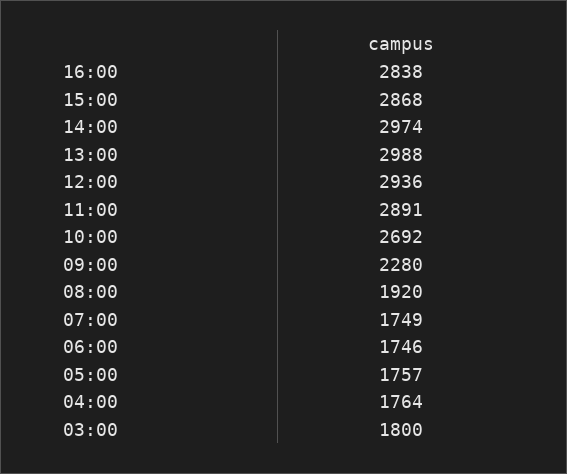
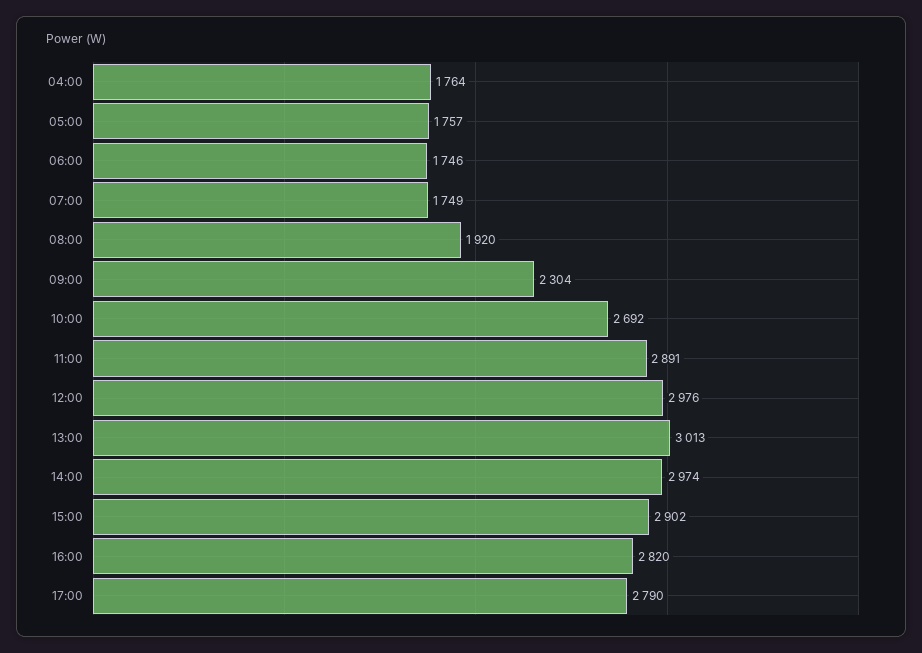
16:00: 2838 -> 2820
15:00: 2868 -> 2902
13:00: 2988 -> 3013
12:00: 2936 -> 2976
09:00: 2280 -> 2304
03:00: 1800 -> none
17:00: none -> 2790

